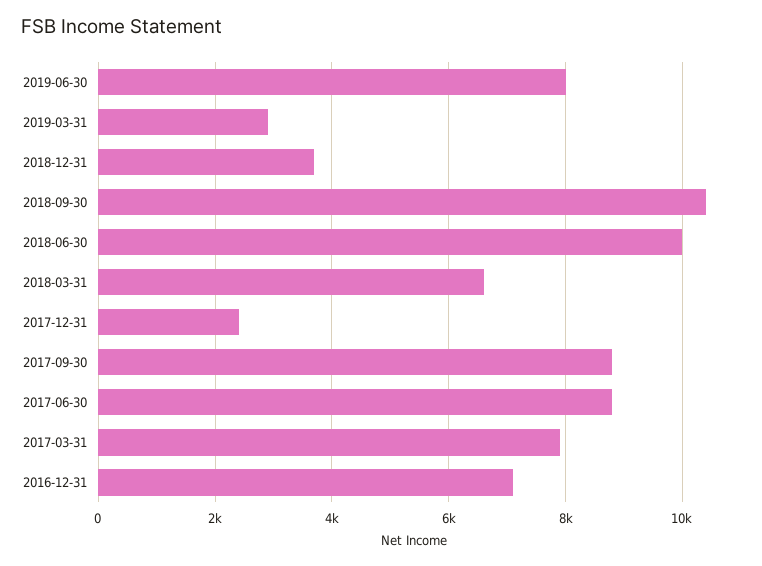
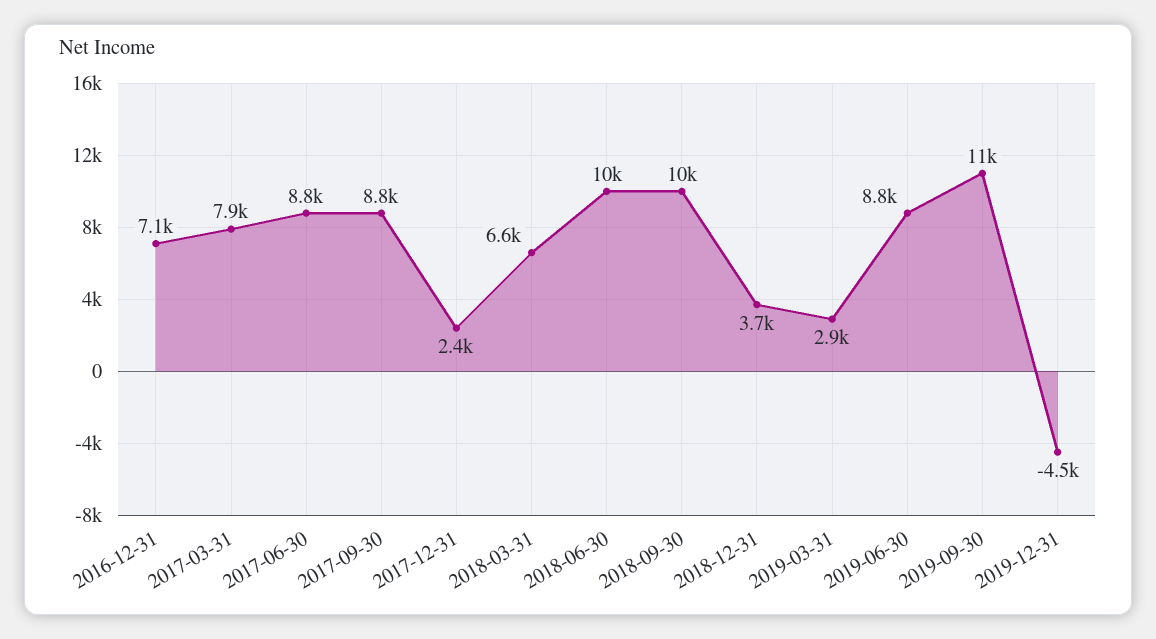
2019-06-30: 8000 -> 8800
2019-09-30: none -> 11000
2019-12-31: none -> -4500

